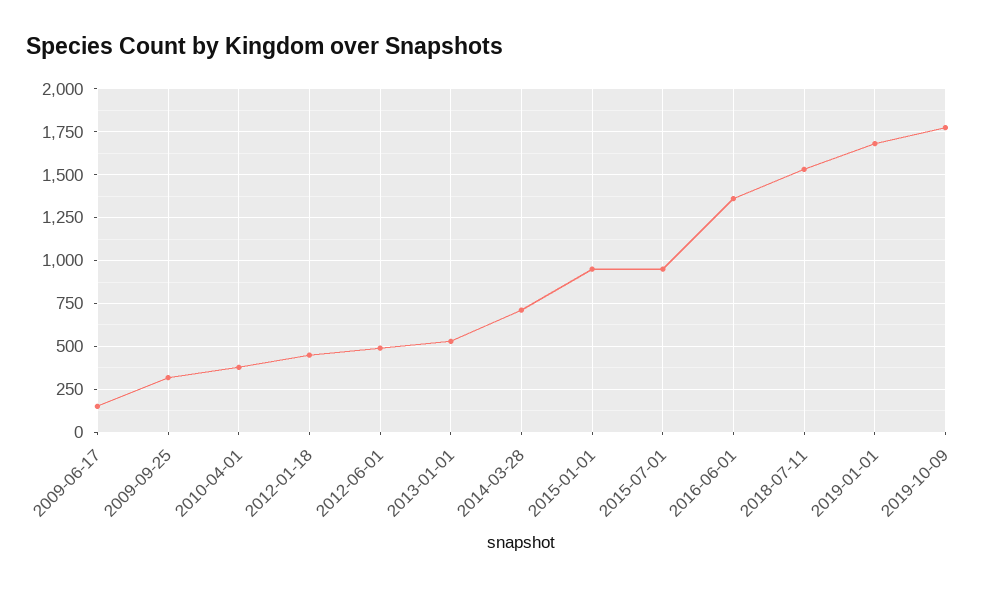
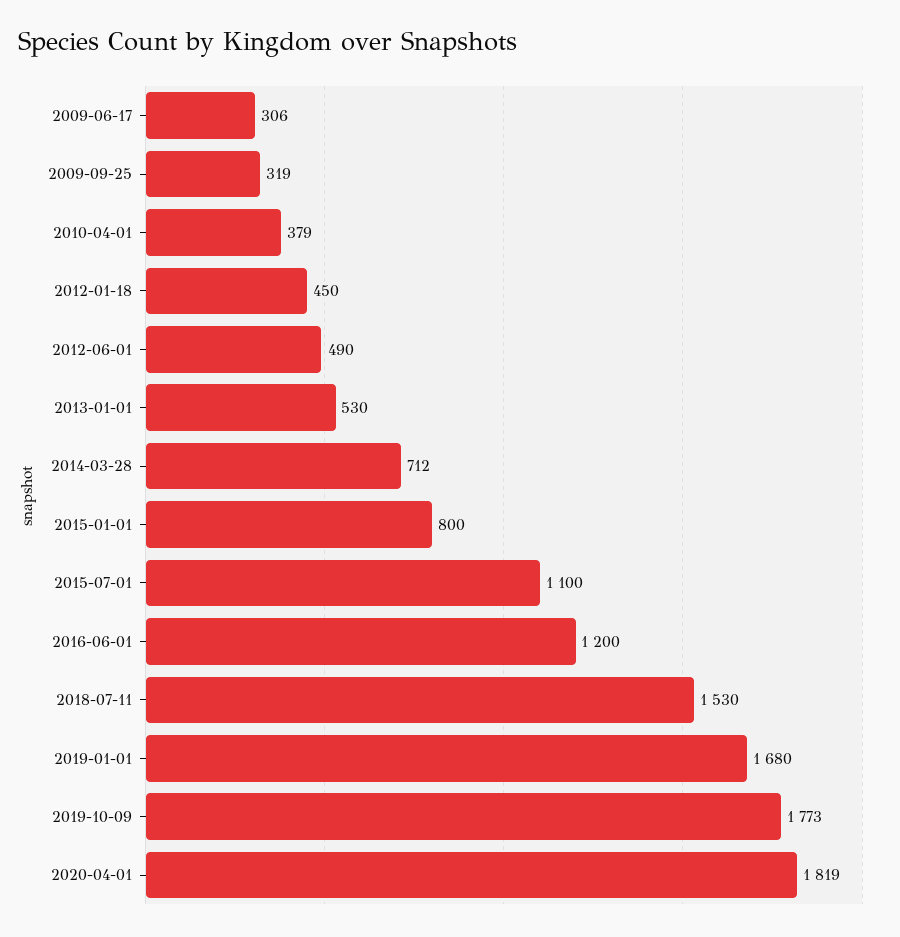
2009-06-17: 150 -> 306
2015-01-01: 950 -> 800
2015-07-01: 950 -> 1100
2016-06-01: 1350 -> 1200
2020-04-01: none -> 1819

